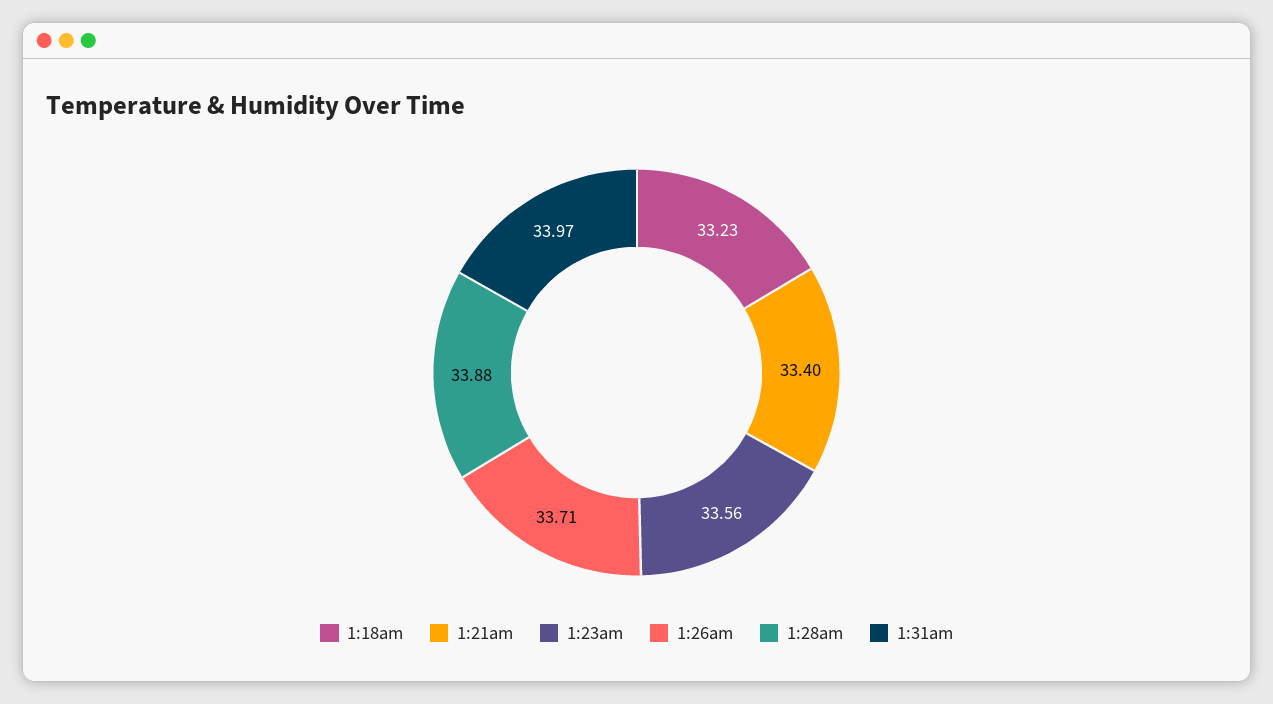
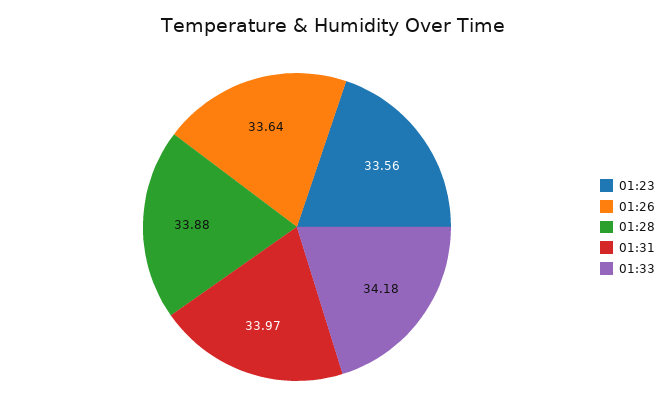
1:18am: 33.23 -> none
1:21am: 33.4 -> none
1:26am: 33.71 -> 33.64
01:33: none -> 34.18

